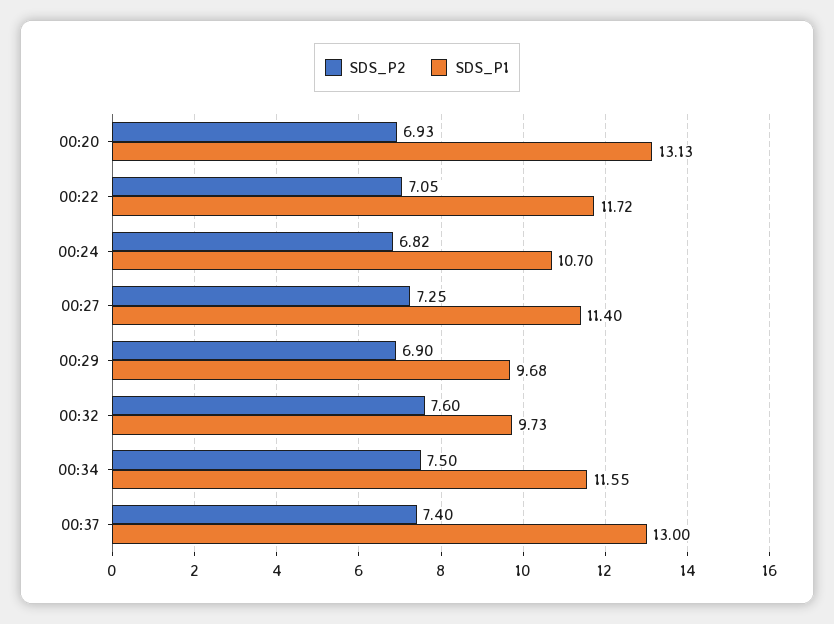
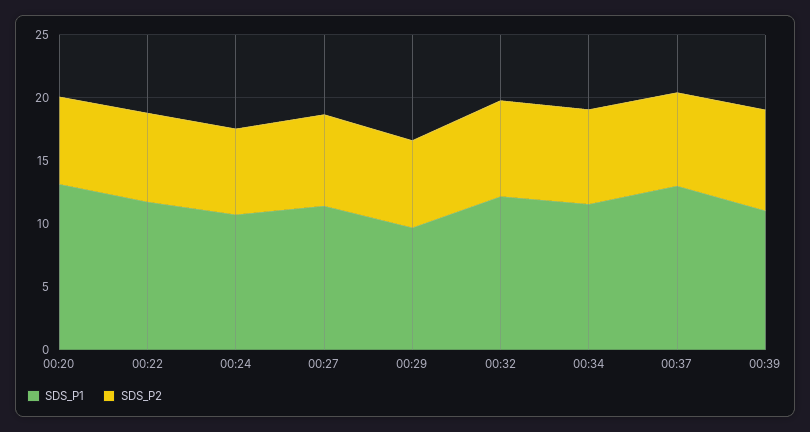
SDS_P1, 00:32: 9.73 -> 12
SDS_P1, 00:39: none -> 11
SDS_P2, 00:39: none -> 8

